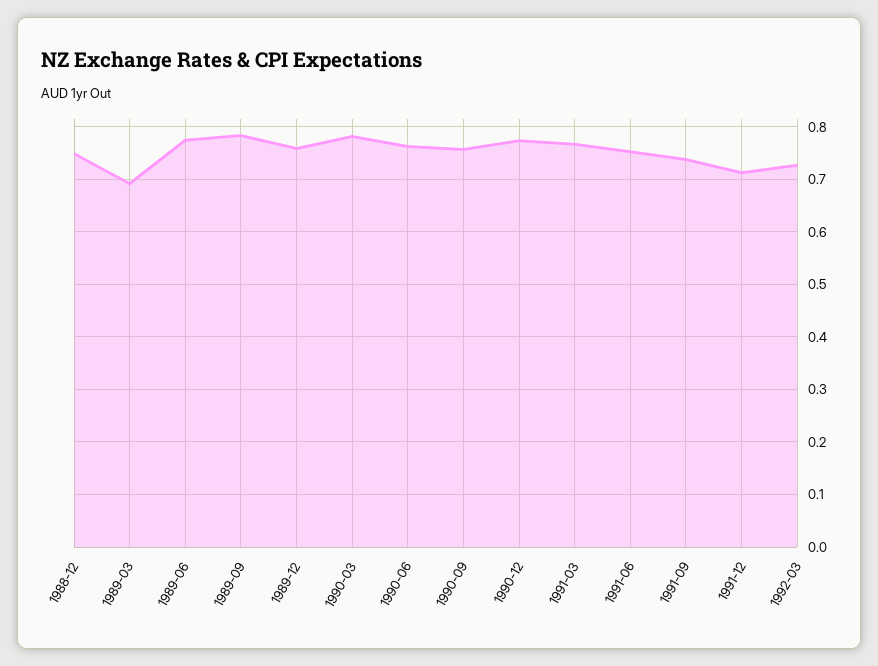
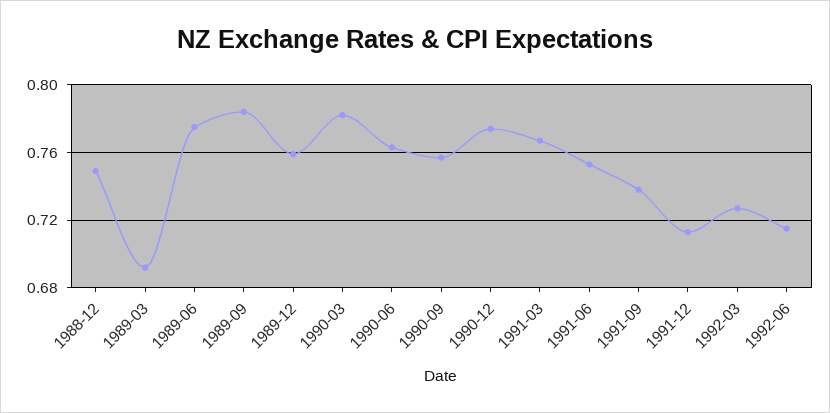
1992-06: none -> 0.715

